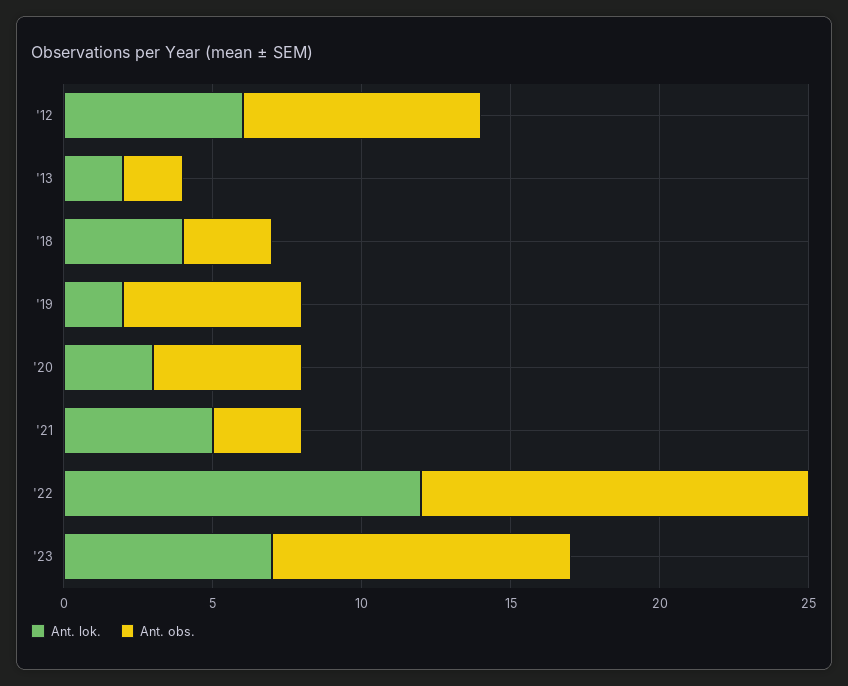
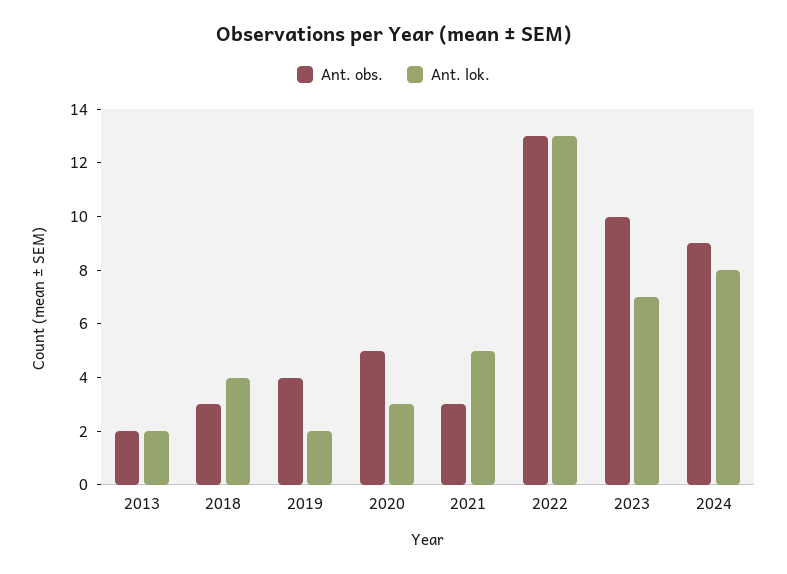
Ant. lok., '12: 6 -> none
Ant. obs., '12: 8 -> none
Ant. obs., '19: 6 -> 4
Ant. lok., '22: 12 -> 13
Ant. obs., 2024: none -> 9
Ant. lok., 2024: none -> 8

